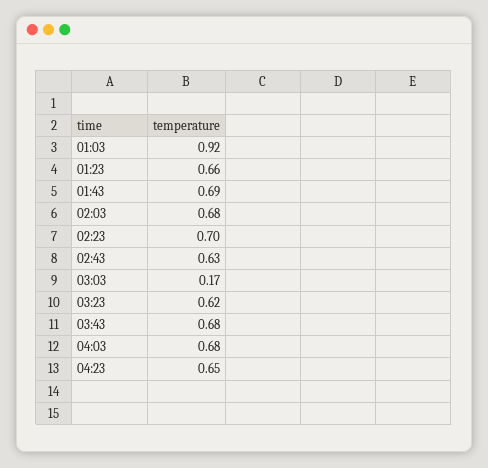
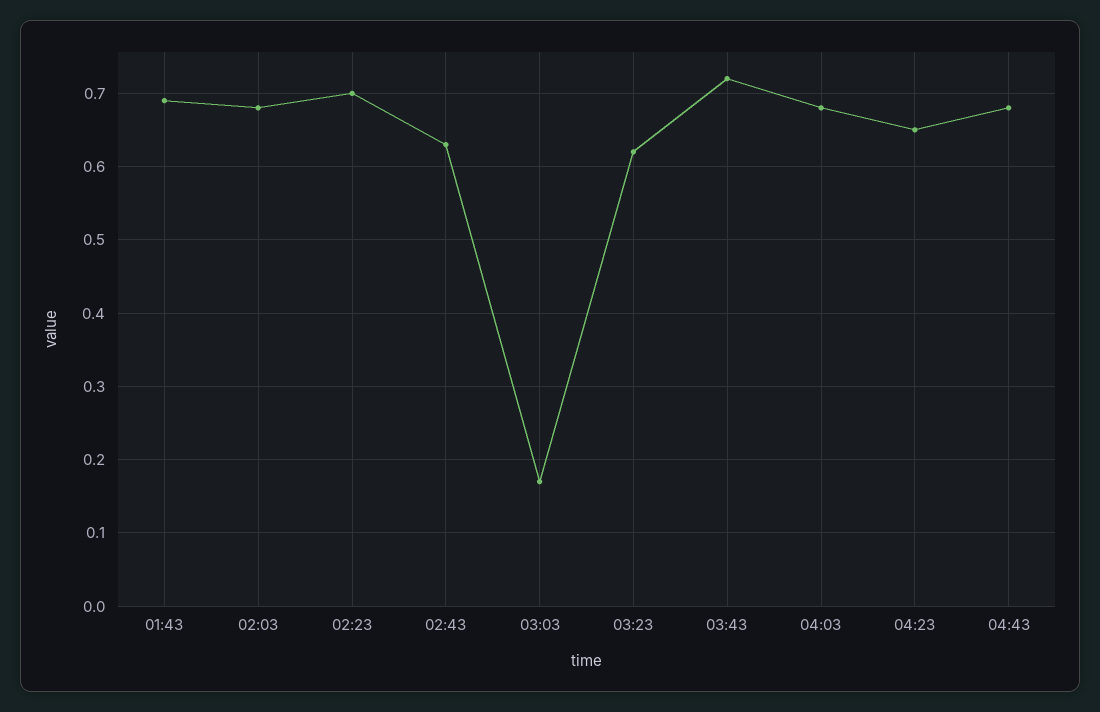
01:03: 0.92 -> none
01:23: 0.66 -> none
03:43: 0.68 -> 0.72
04:43: none -> 0.68

